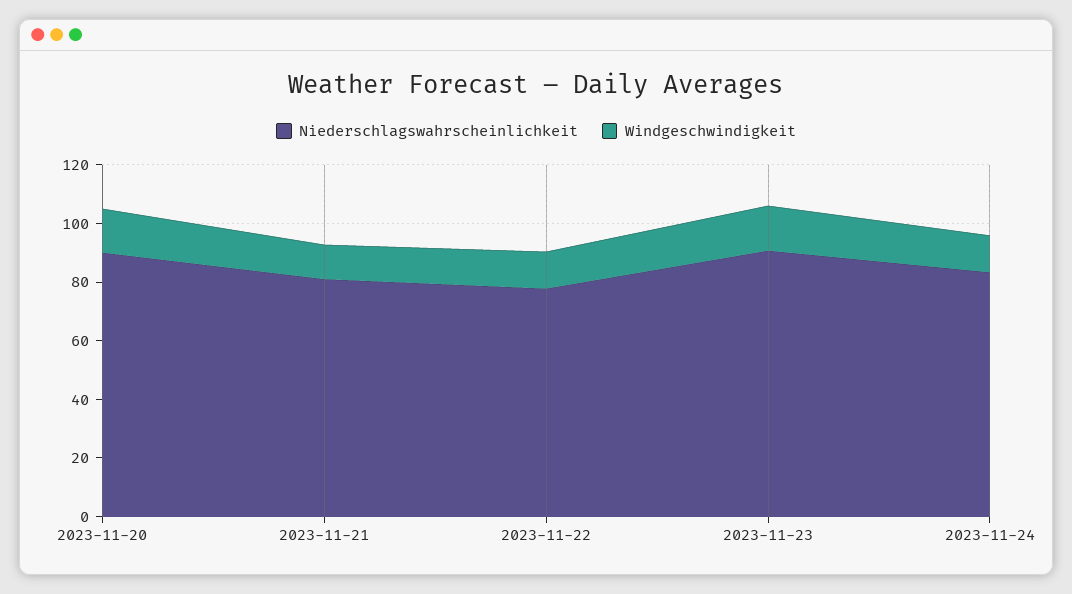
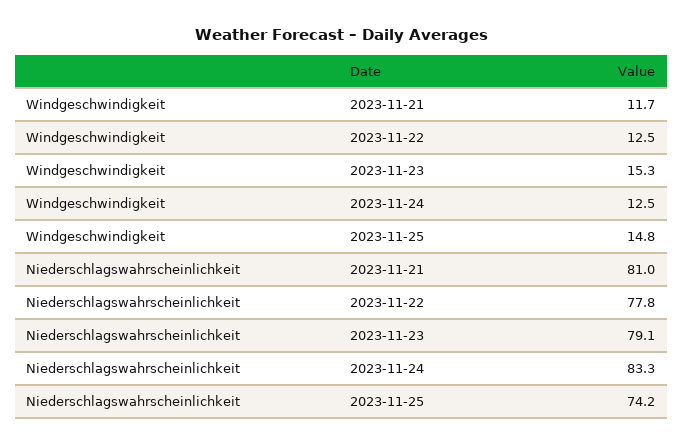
Niederschlagswahrscheinlichkeit, 2023-11-20: 90 -> none
Windgeschwindigkeit, 2023-11-20: 15 -> none
Niederschlagswahrscheinlichkeit, 2023-11-23: 90 -> 79.1
Windgeschwindigkeit, 2023-11-25: none -> 14.8
Niederschlagswahrscheinlichkeit, 2023-11-25: none -> 74.2

